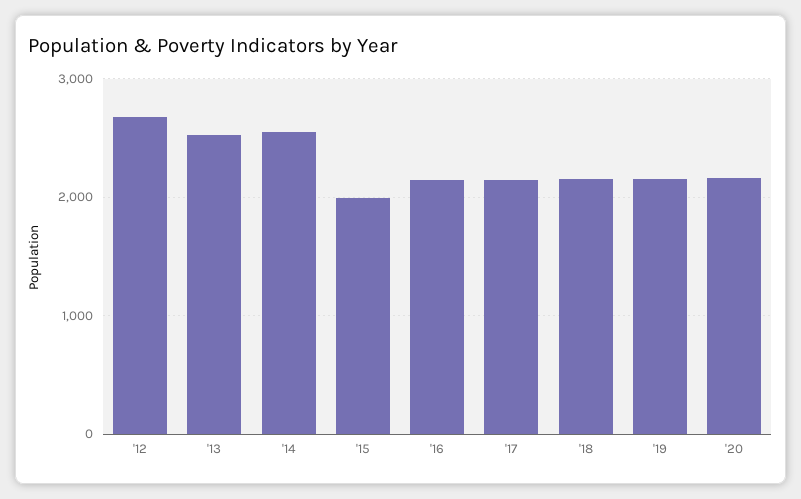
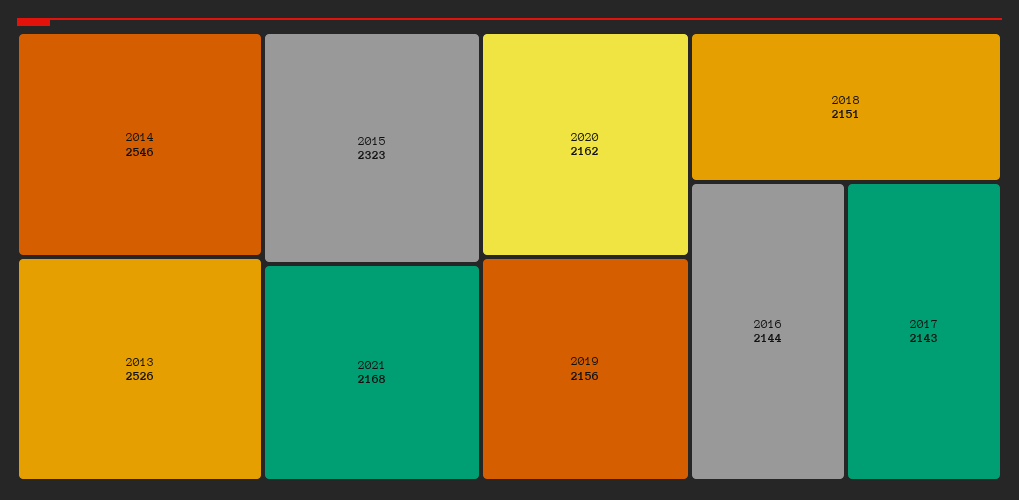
'12: 2700 -> none
'15: 2000 -> 2323
2021: none -> 2168

